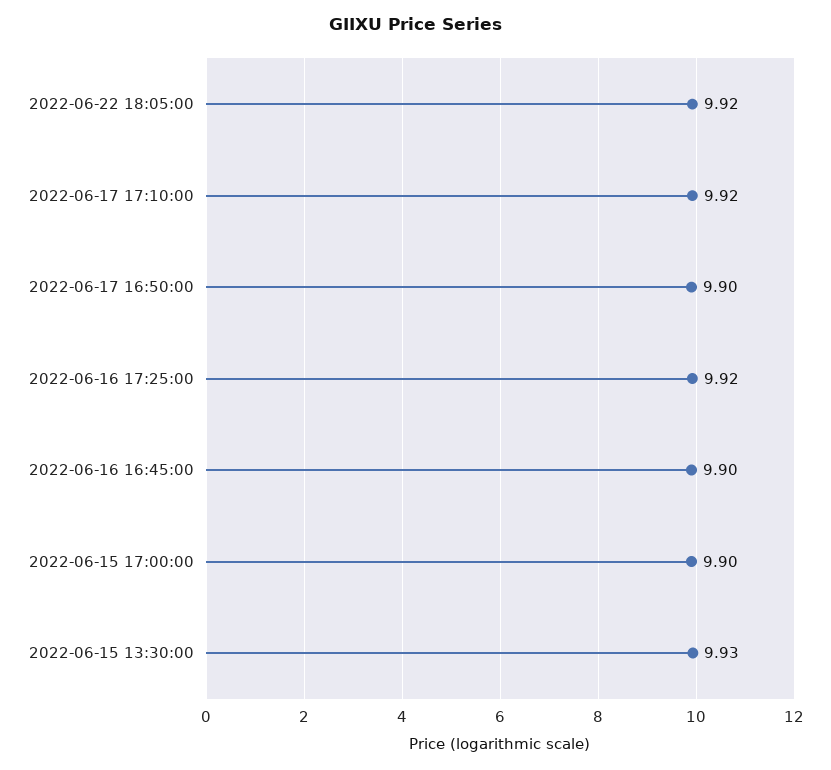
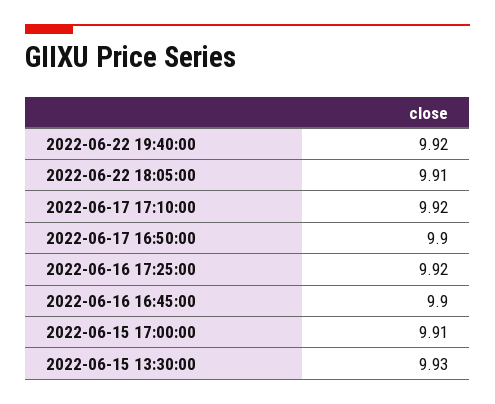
2022-06-22 18:05:00: 9.92 -> 9.91
2022-06-15 17:00:00: 9.9 -> 9.91
2022-06-22 19:40:00: none -> 9.92

